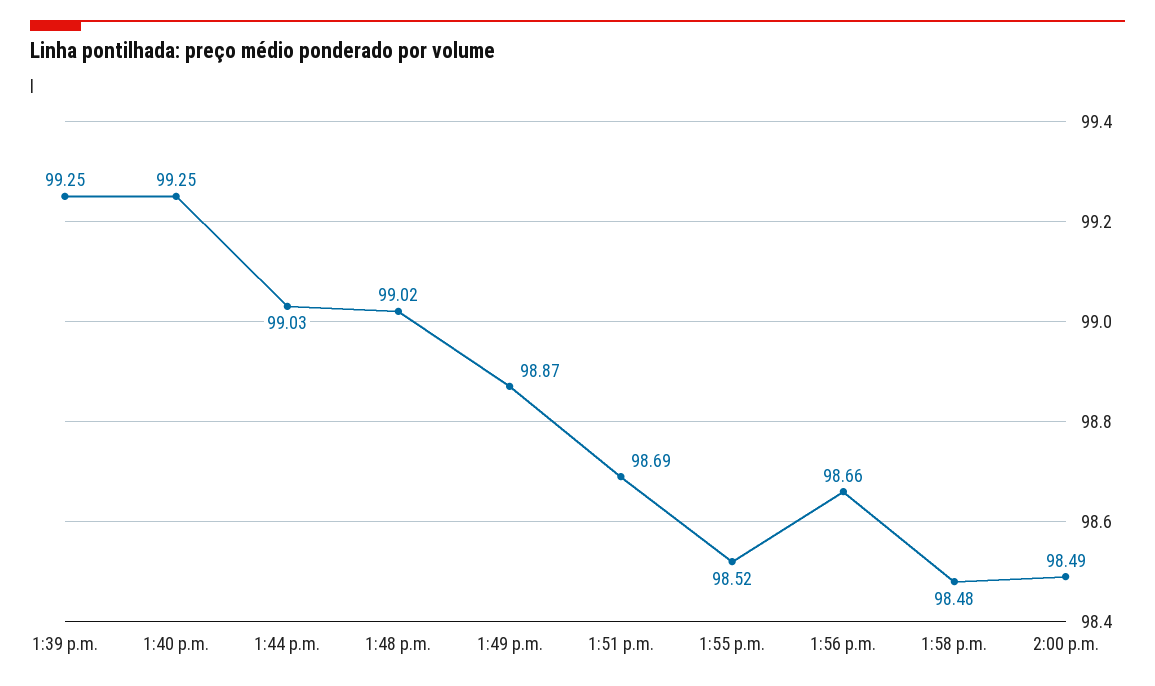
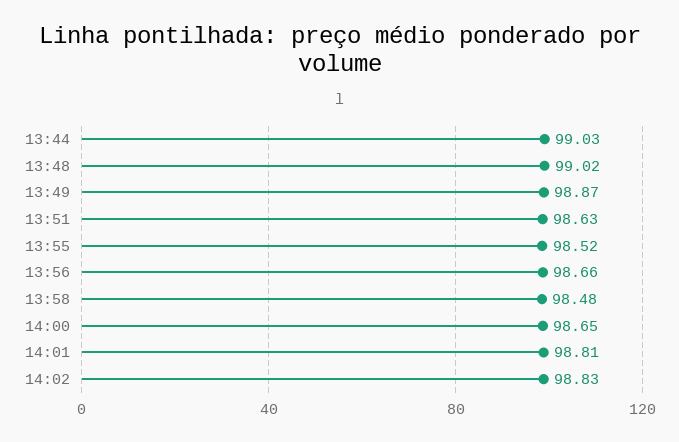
1:39 p.m.: 99.25 -> none
1:40 p.m.: 99.25 -> none
1:51 p.m.: 98.69 -> 98.63
2:00 p.m.: 98.49 -> 98.65
14:01: none -> 98.81
14:02: none -> 98.83

